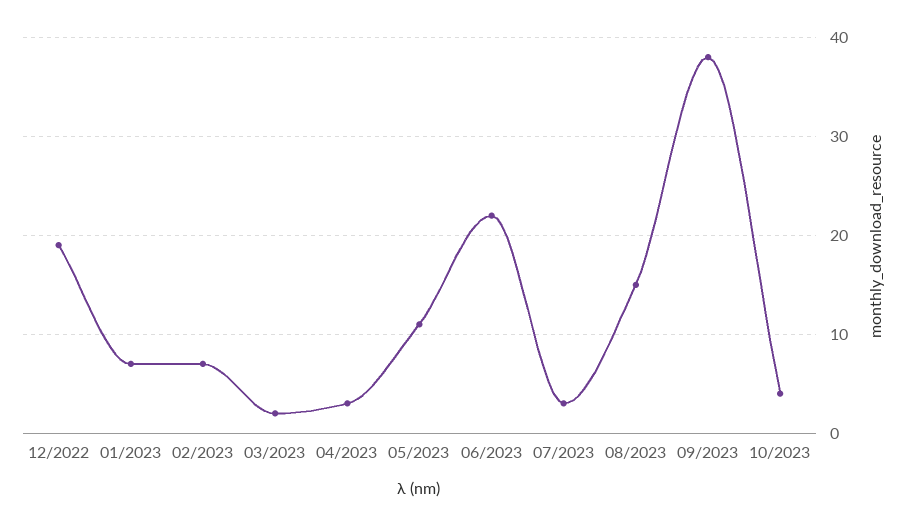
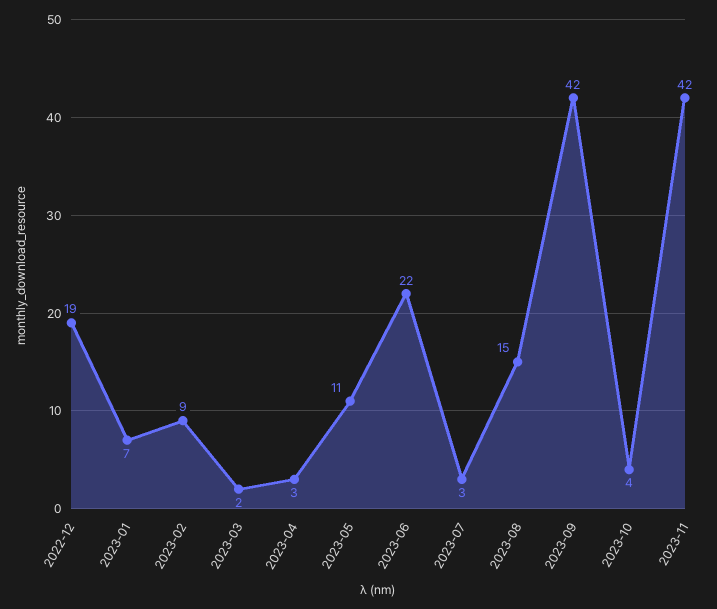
02/2023: 7 -> 9
09/2023: 38 -> 42
2023-11: none -> 42

